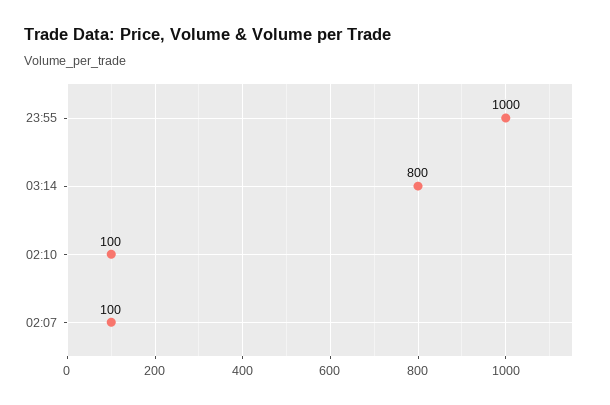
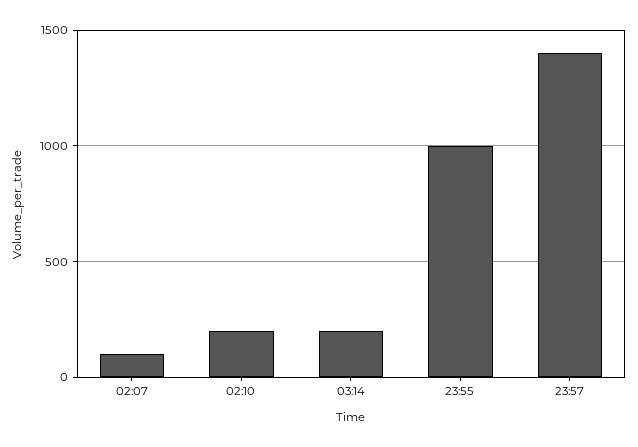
03:14: 800 -> 200
02:10: 100 -> 200
23:57: none -> 1400

